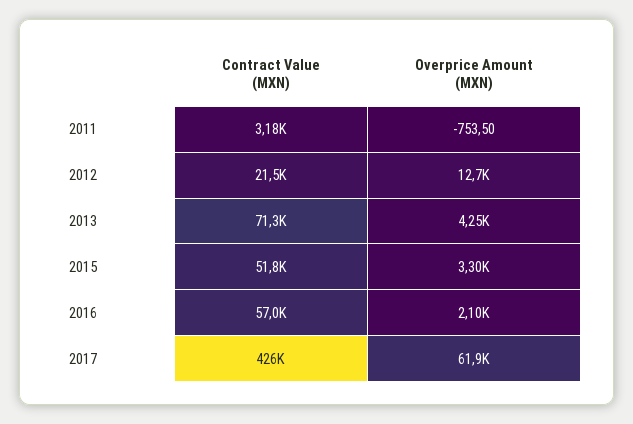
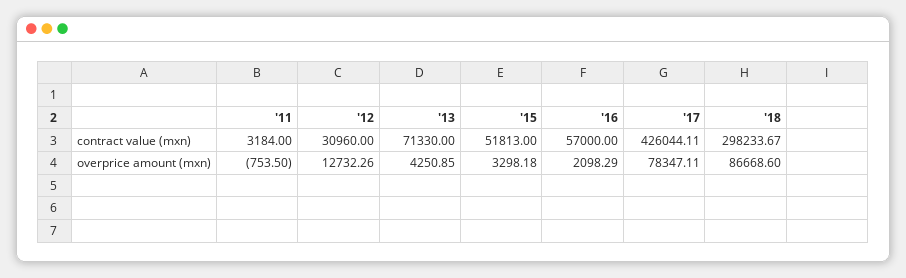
Contract Value (MXN), 2012: 21500 -> 30960
Overprice Amount (MXN), 2017: 61900 -> 78347.11
Contract Value (MXN), '18: none -> 298233.67
Overprice Amount (MXN), '18: none -> 86668.6

